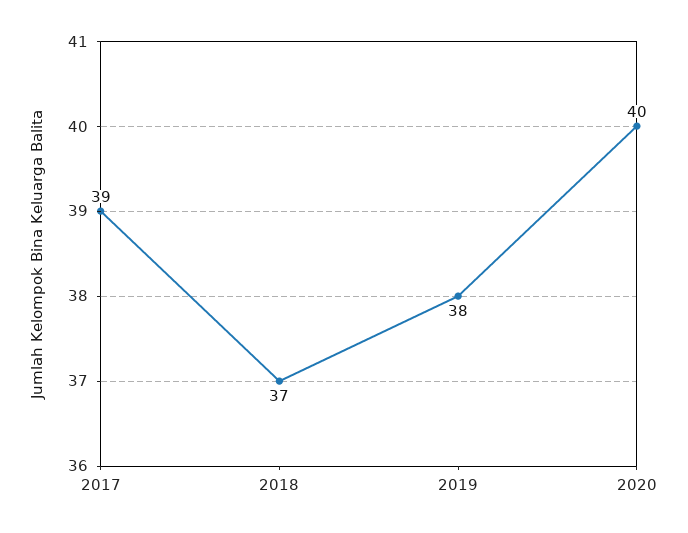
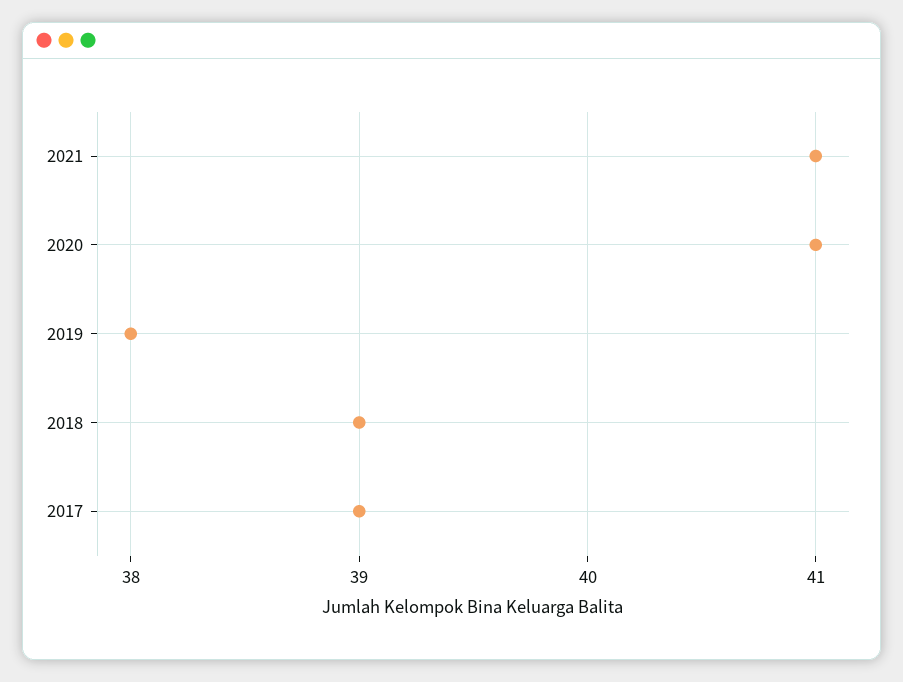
2018: 37 -> 39
2020: 40 -> 41
2021: none -> 41

